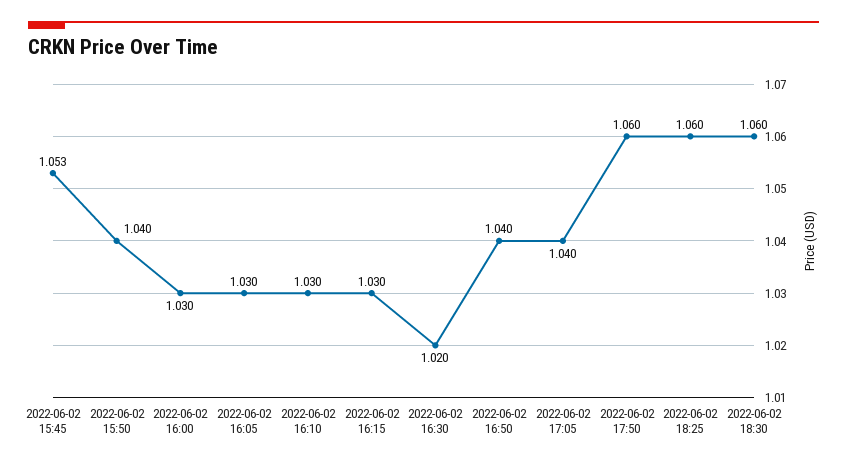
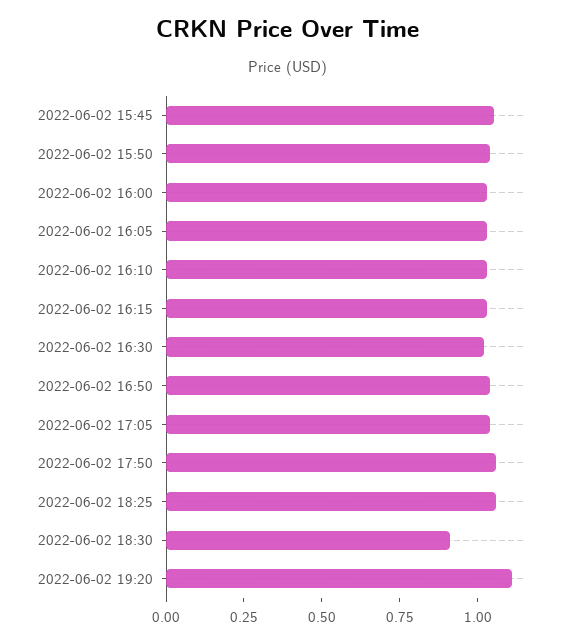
2022-06-02 18:30: 1.06 -> 0.9
2022-06-02 19:20: none -> 1.1

